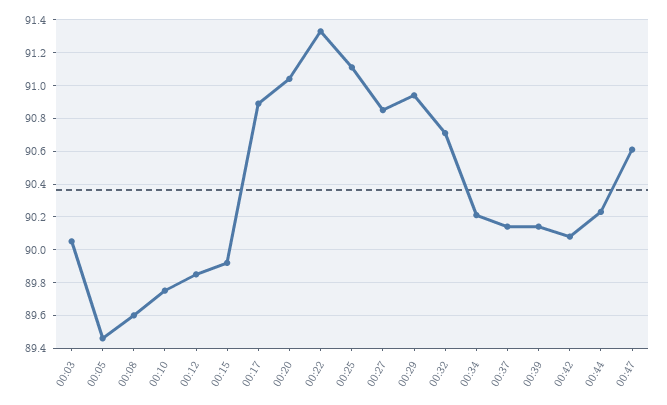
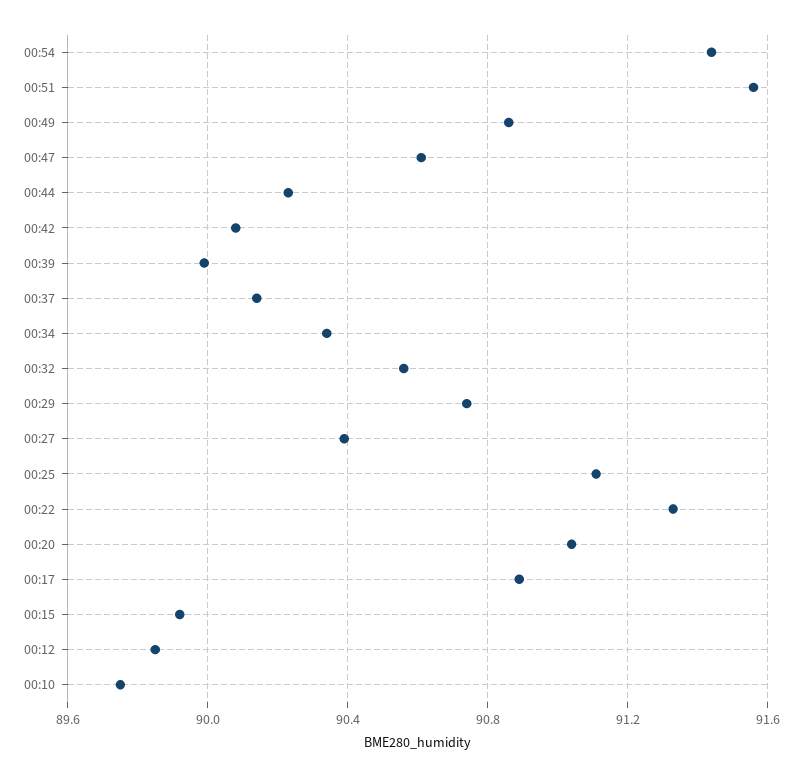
00:03: 90.05 -> none
00:05: 89.45 -> none
00:08: 89.6 -> none
00:27: 90.85 -> 90.4
00:29: 90.95 -> 90.75
00:32: 90.7 -> 90.55
00:34: 90.2 -> 90.35
00:39: 90.15 -> 90
00:54: none -> 91.45
00:51: none -> 91.55
00:49: none -> 90.85

